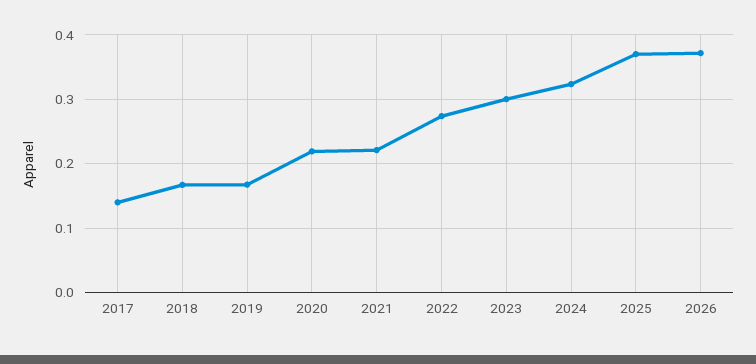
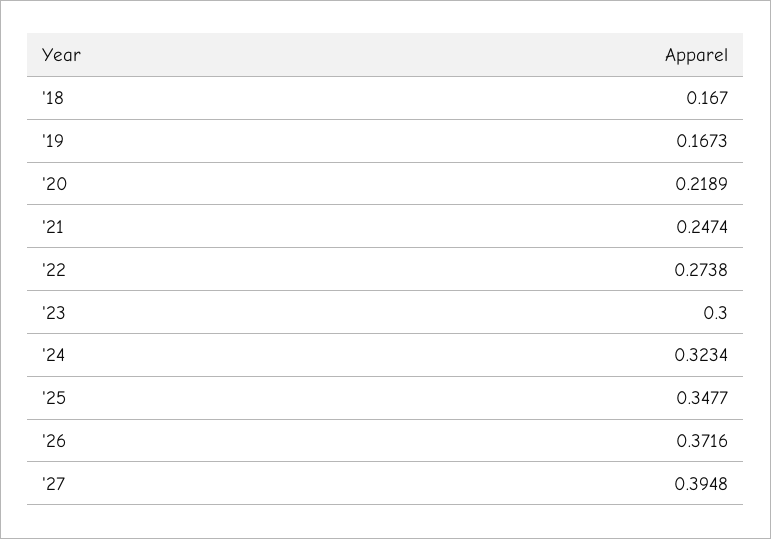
2017: 0.14 -> none
2021: 0.22 -> 0.2474
2025: 0.37 -> 0.3477
'27: none -> 0.3948

